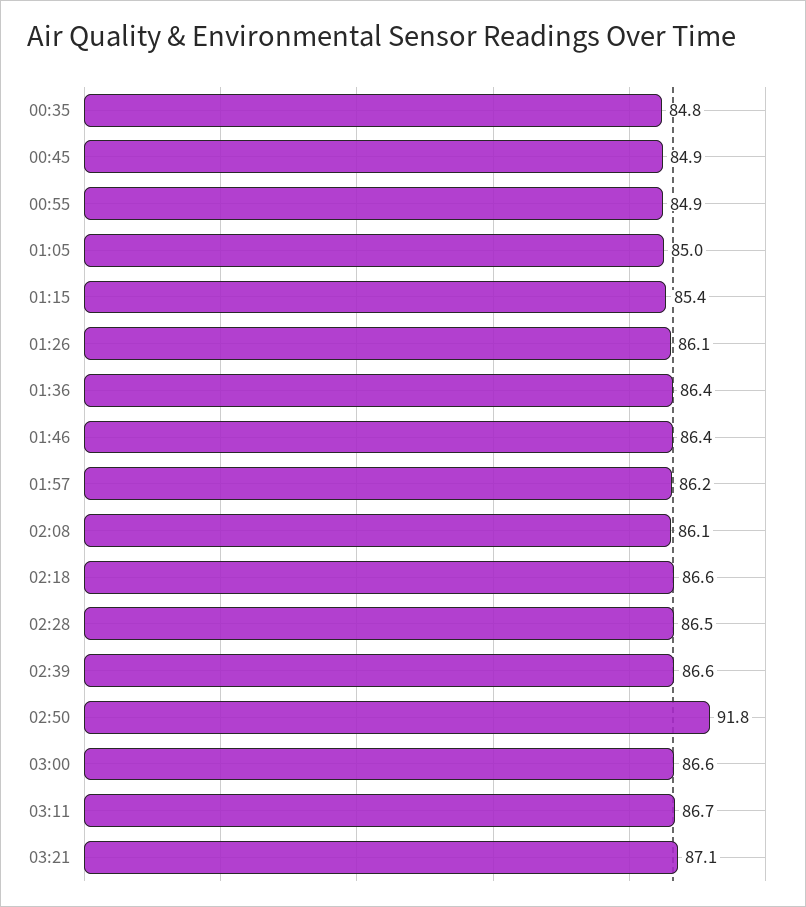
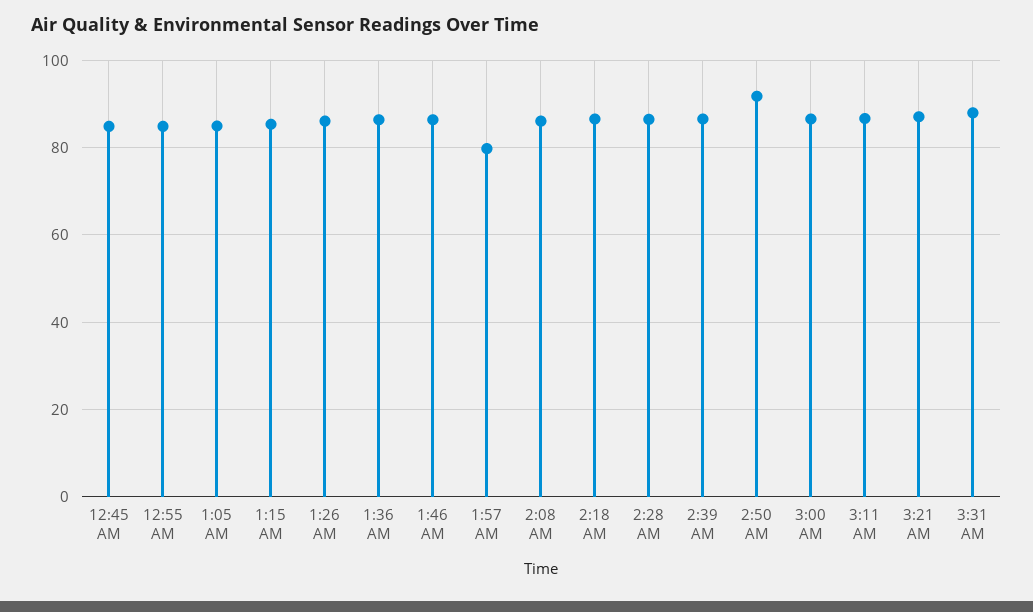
00:35: 84.8 -> none
01:57: 86.2 -> 80
3:31 AM: none -> 88

